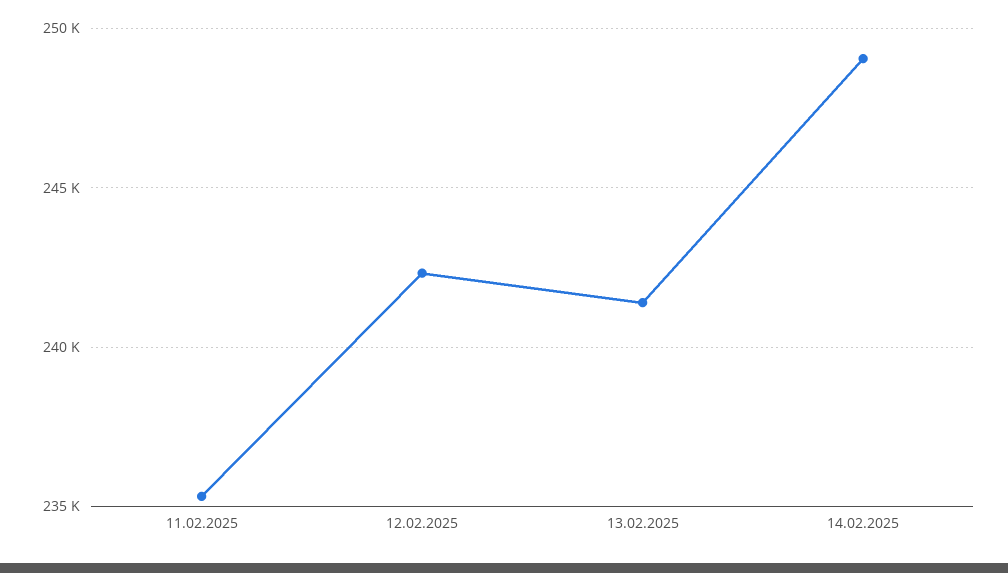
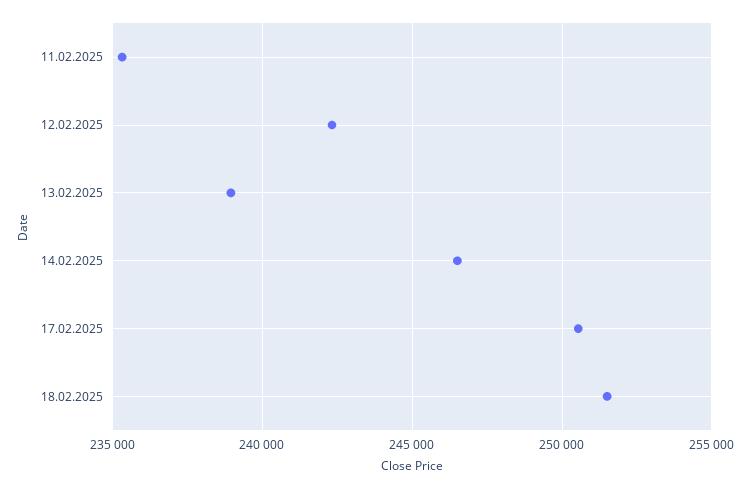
13.02.2025: 241500 -> 239000
14.02.2025: 249000 -> 246500
17.02.2025: none -> 250500
18.02.2025: none -> 251500

